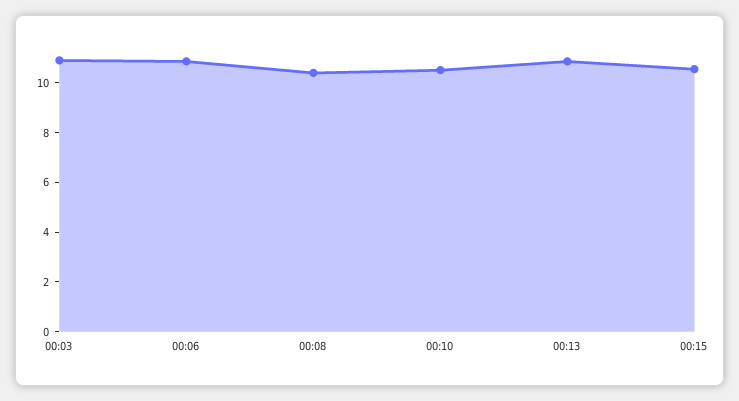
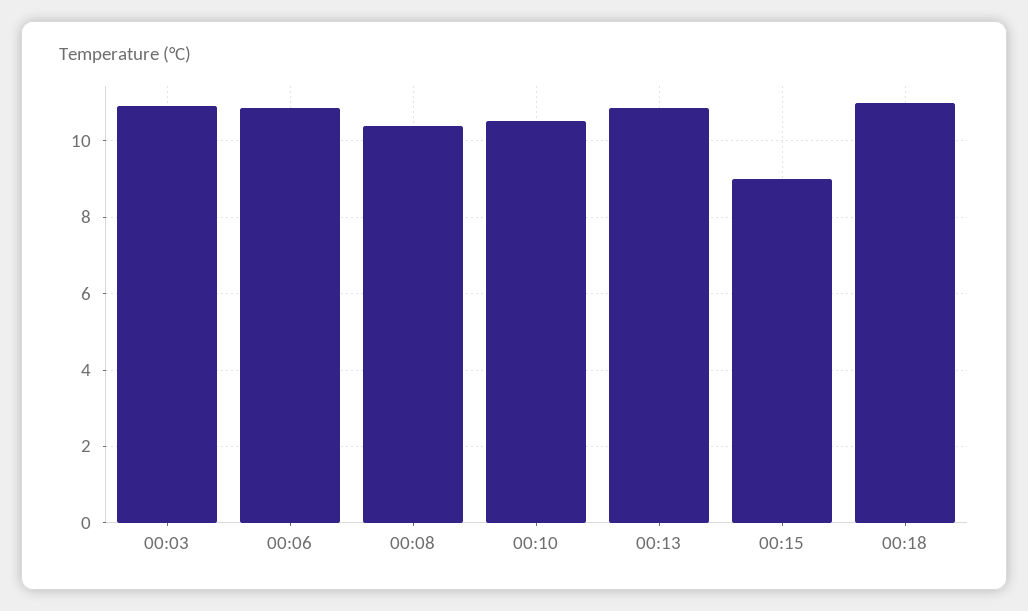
00:15: 10.5 -> 9
00:18: none -> 11

